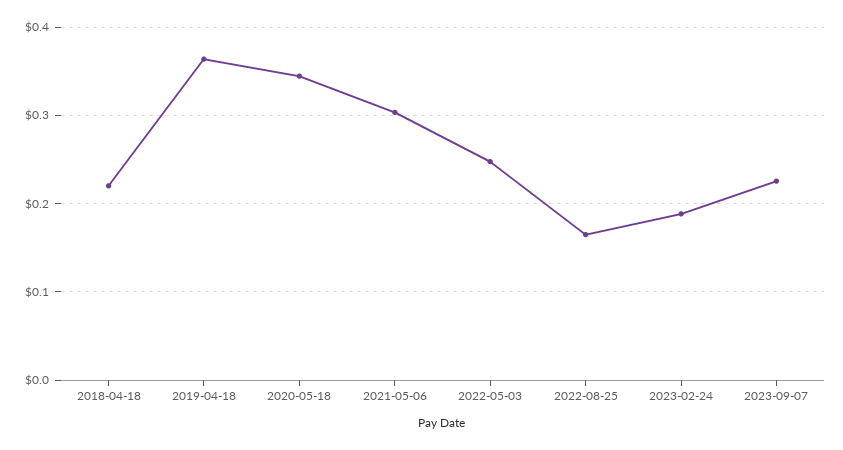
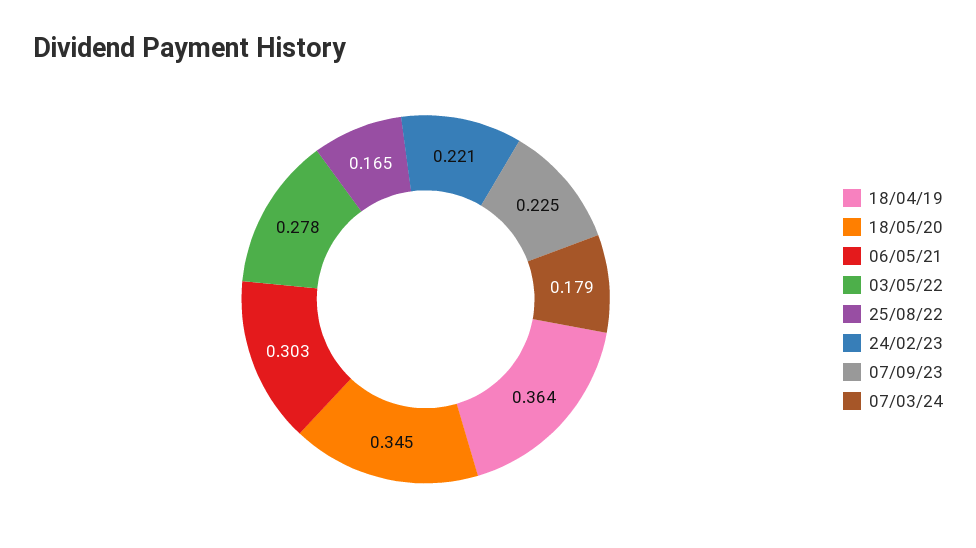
2018-04-18: 0.22 -> none
2022-05-03: 0.25 -> 0.278
2023-02-24: 0.19 -> 0.221
07/03/24: none -> 0.179

